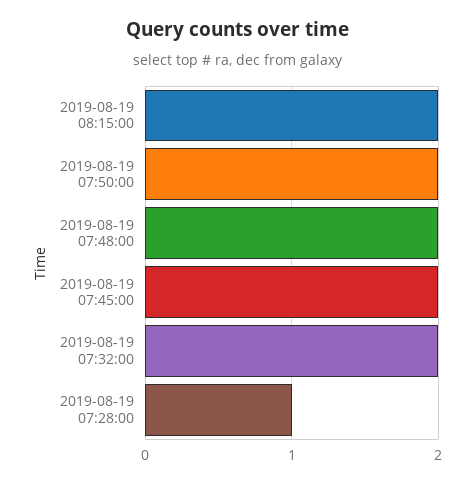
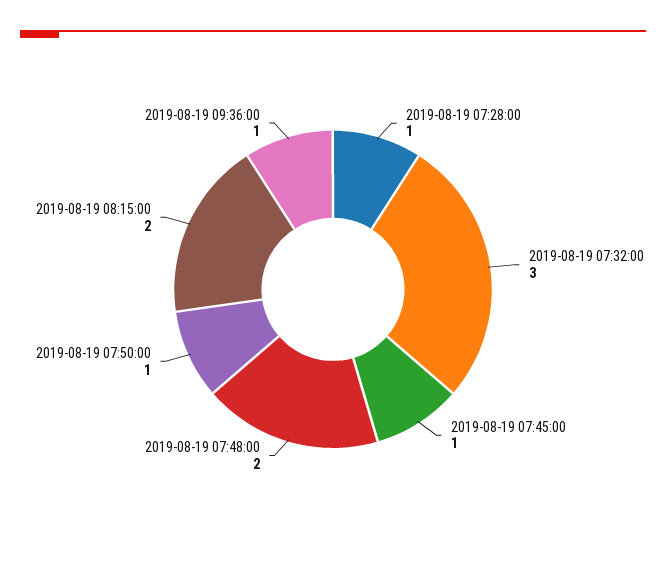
2019-08-19 07:50:00: 2 -> 1
2019-08-19 07:45:00: 2 -> 1
2019-08-19 07:32:00: 2 -> 3
2019-08-19 09:36:00: none -> 1

